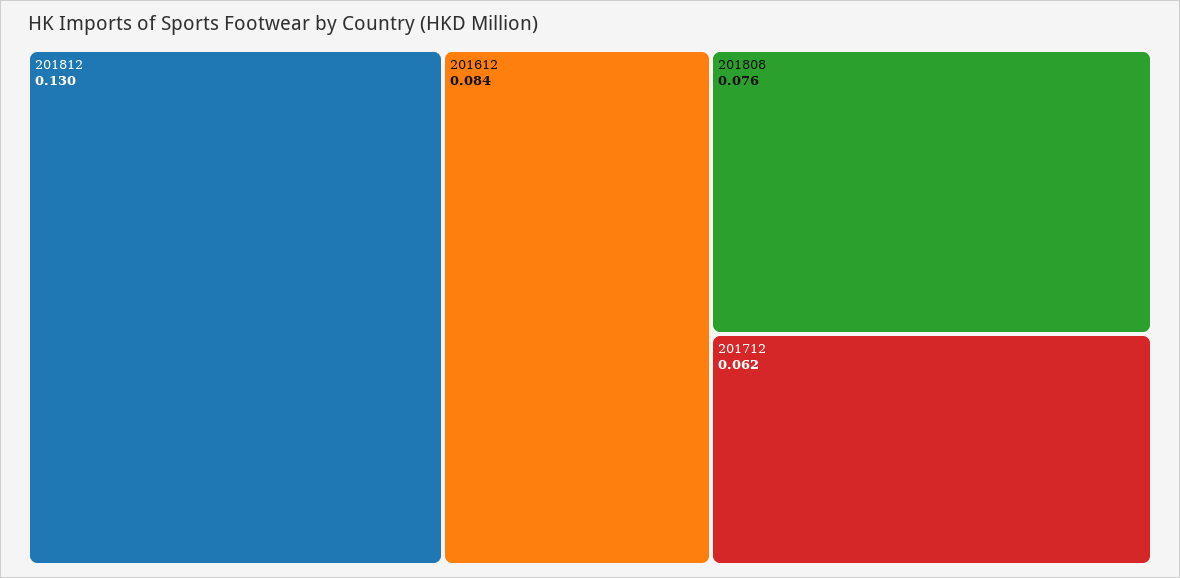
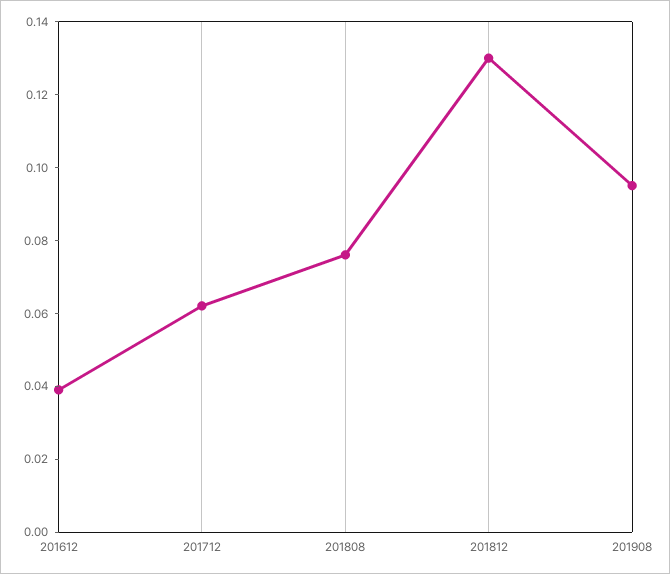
201612: 0.084 -> 0.04
201908: none -> 0.095

